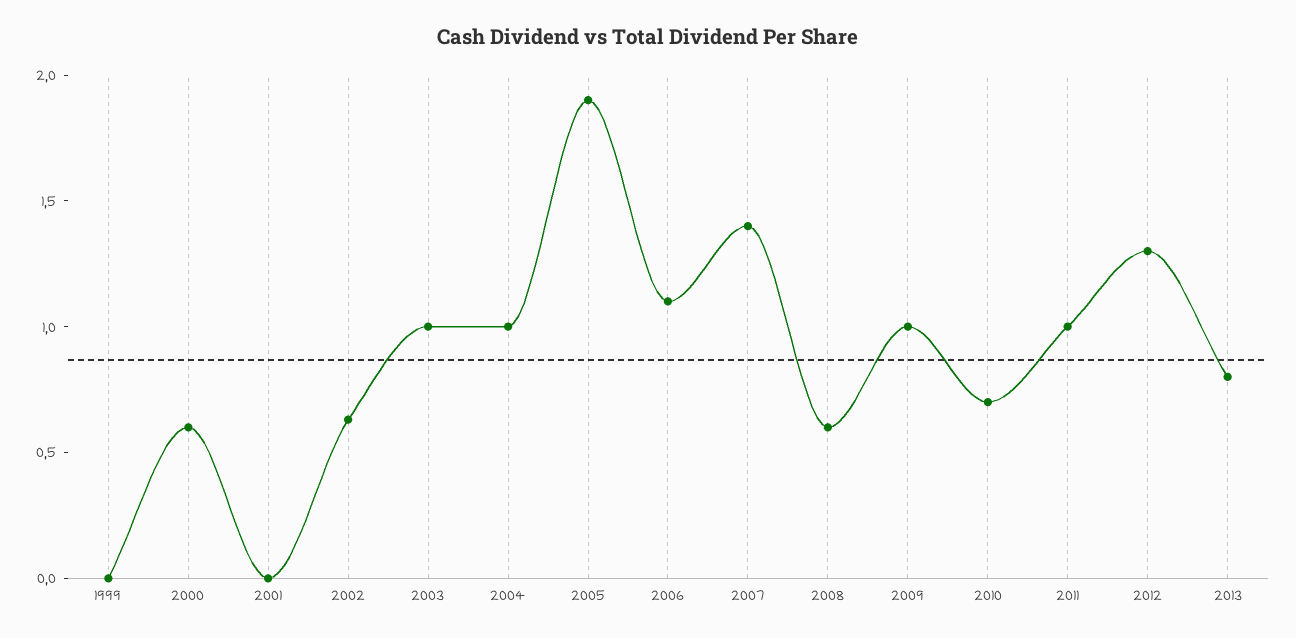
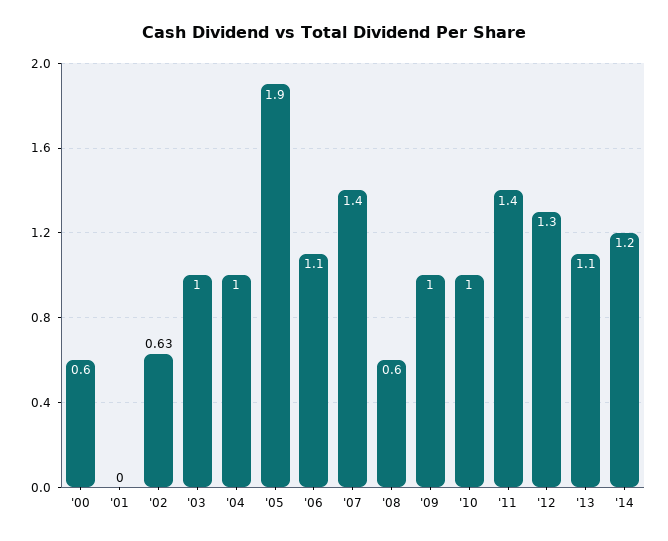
1999: 0 -> none
2010: 0.7 -> 1
2011: 1 -> 1.4
2013: 0.8 -> 1.1
'14: none -> 1.2

